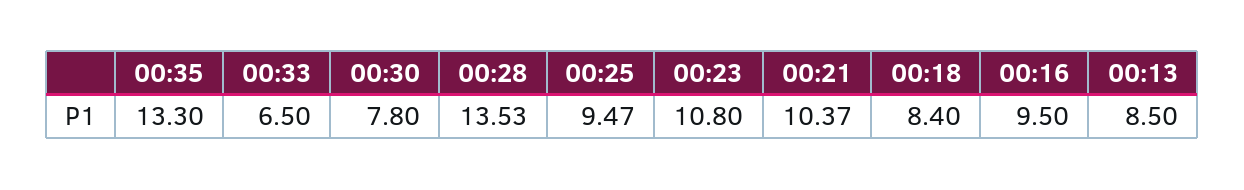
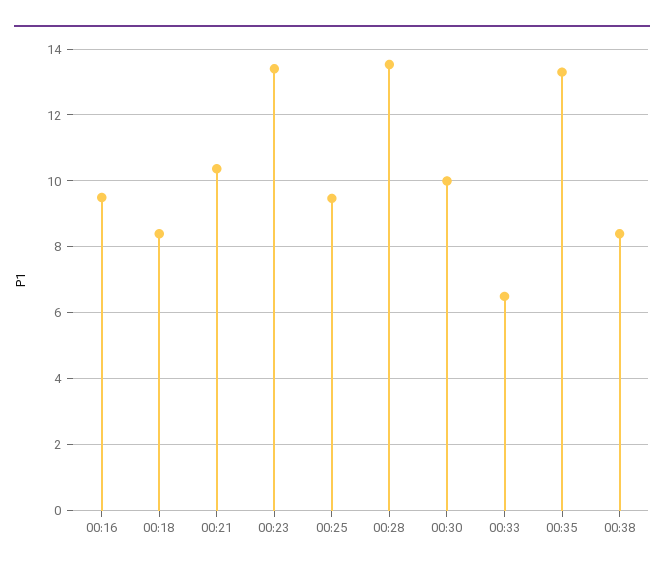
00:30: 7.8 -> 10
00:23: 10.8 -> 13.4
00:13: 8.5 -> none
00:38: none -> 8.4

